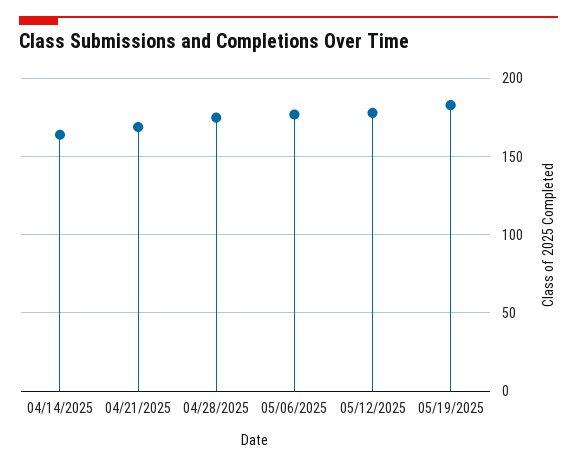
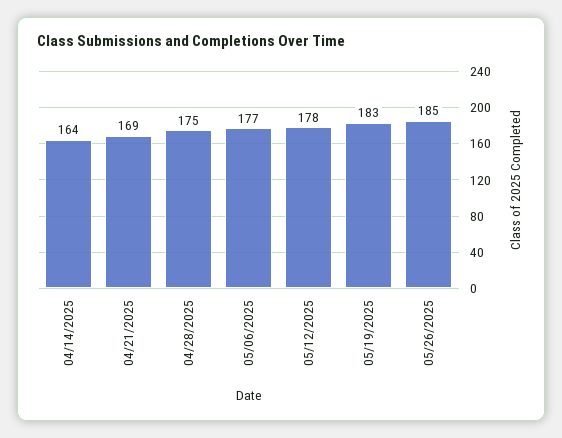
05/26/2025: none -> 185

